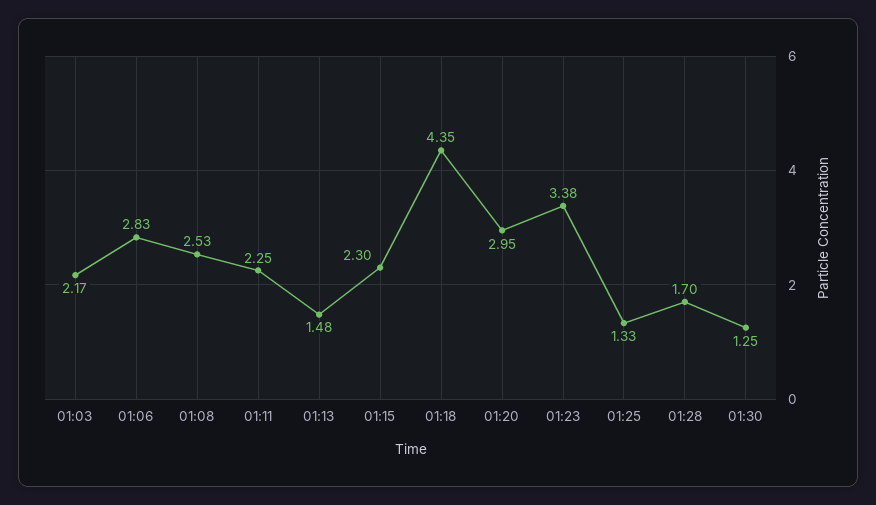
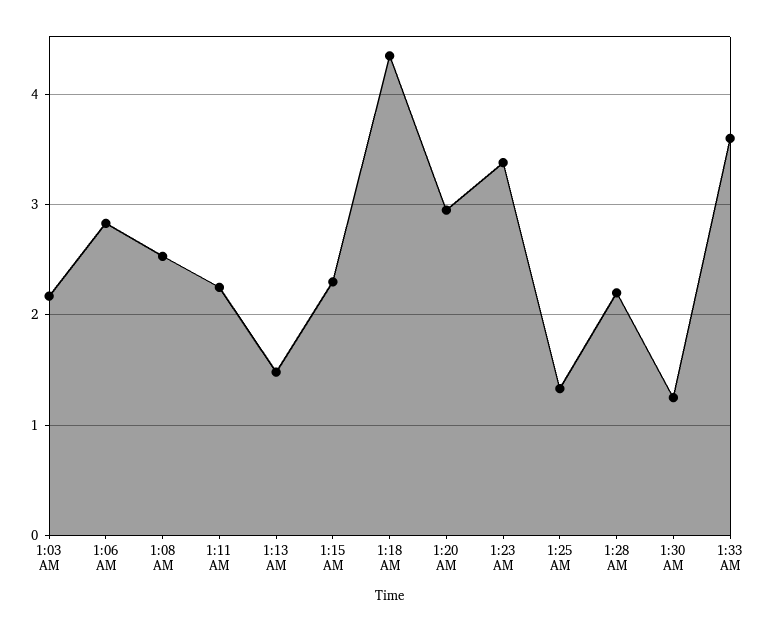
01:28: 1.7 -> 2.2
1:33 AM: none -> 3.6

